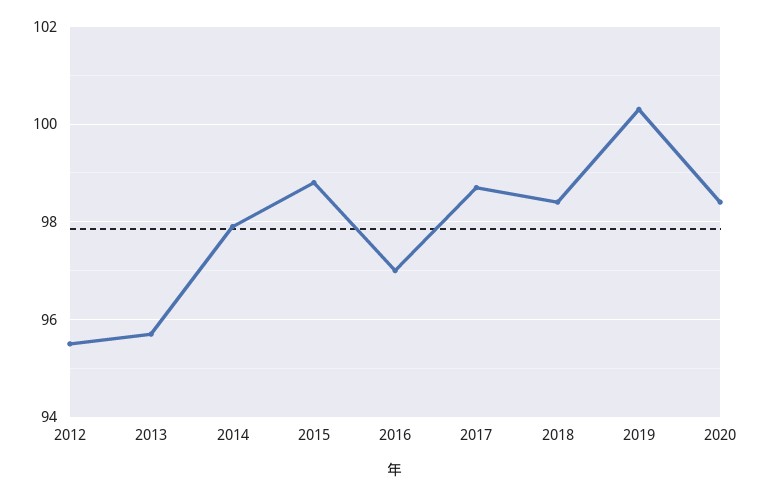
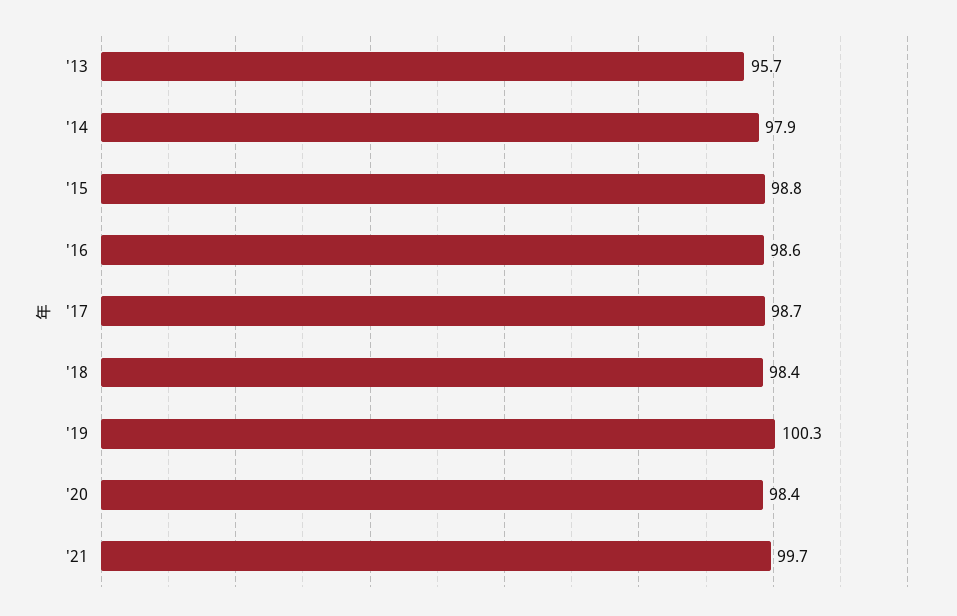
2012: 95.5 -> none
2016: 97 -> 98.6
'21: none -> 99.7

